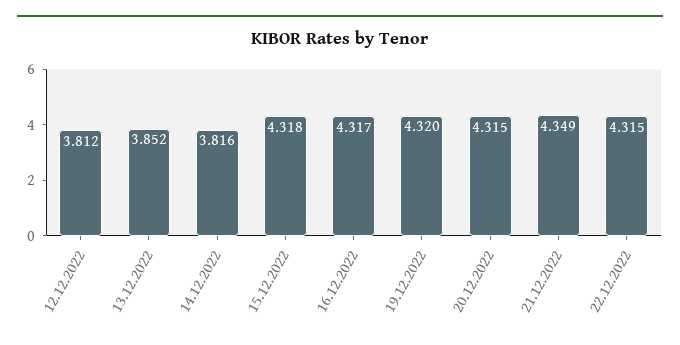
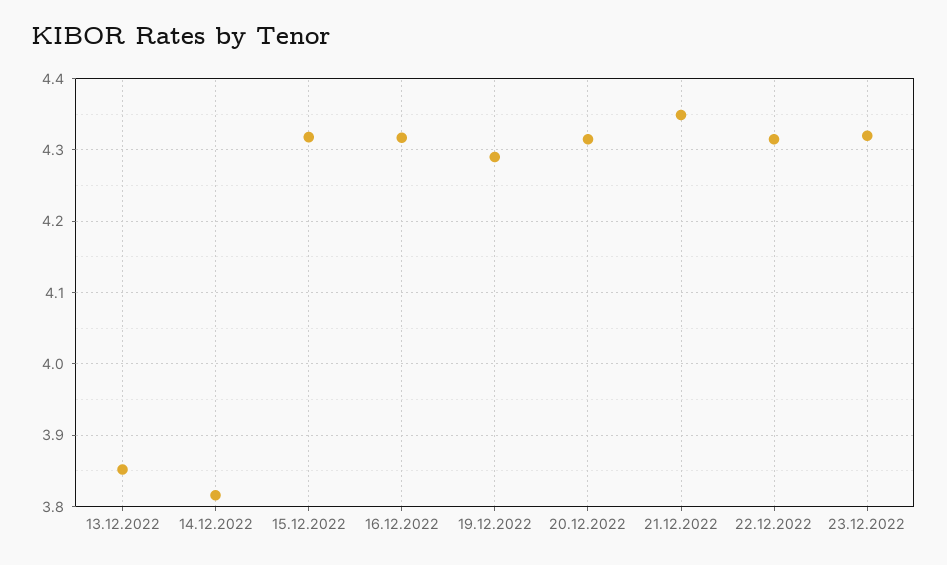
12.12.2022: 3.812 -> none
19.12.2022: 4.32 -> 4.29
23.12.2022: none -> 4.32

